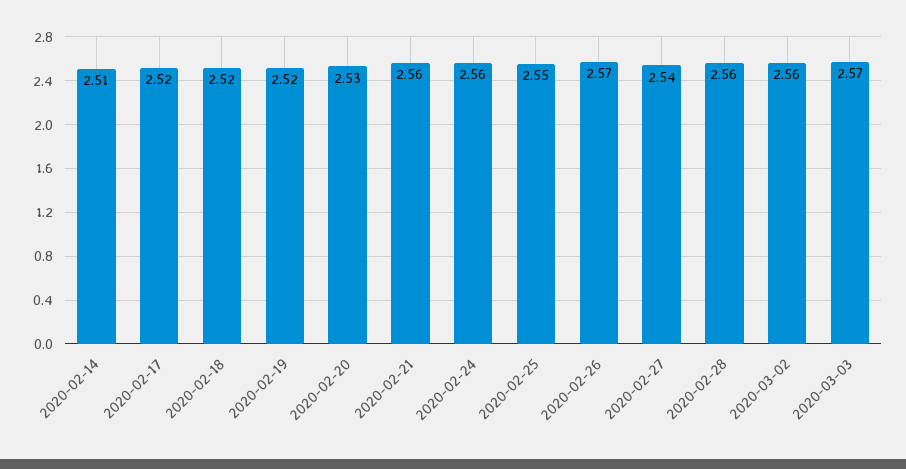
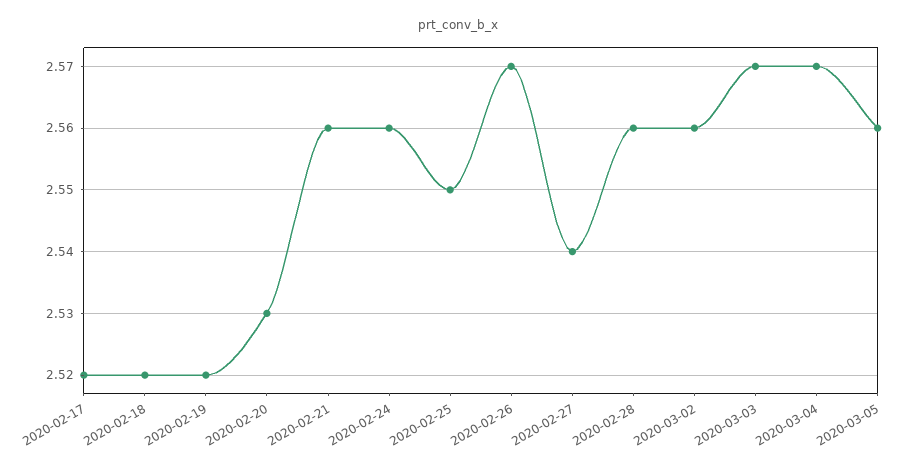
2020-02-14: 2.51 -> none
2020-03-04: none -> 2.57
2020-03-05: none -> 2.56

